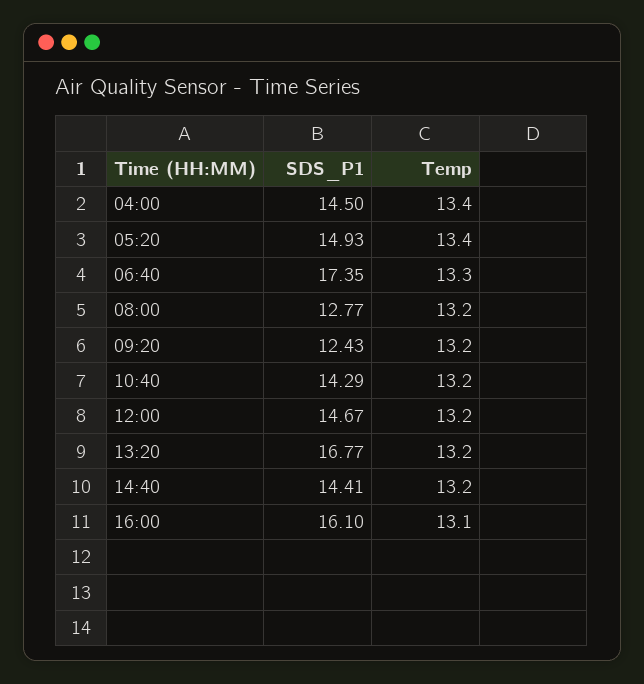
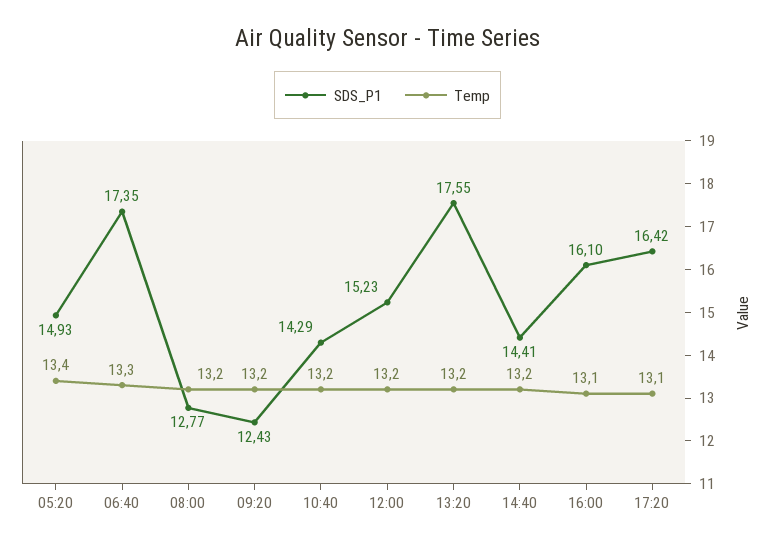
SDS_P1, 04:00: 14.5 -> none
Temp, 04:00: 13.4 -> none
SDS_P1, 12:00: 14.67 -> 15.23
SDS_P1, 13:20: 16.77 -> 17.55
SDS_P1, 17:20: none -> 16.42
Temp, 17:20: none -> 13.1

